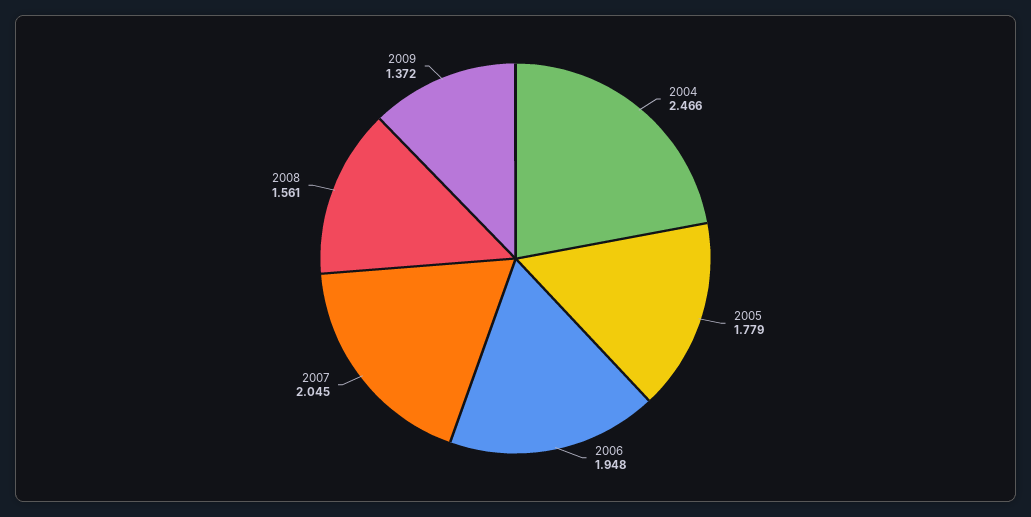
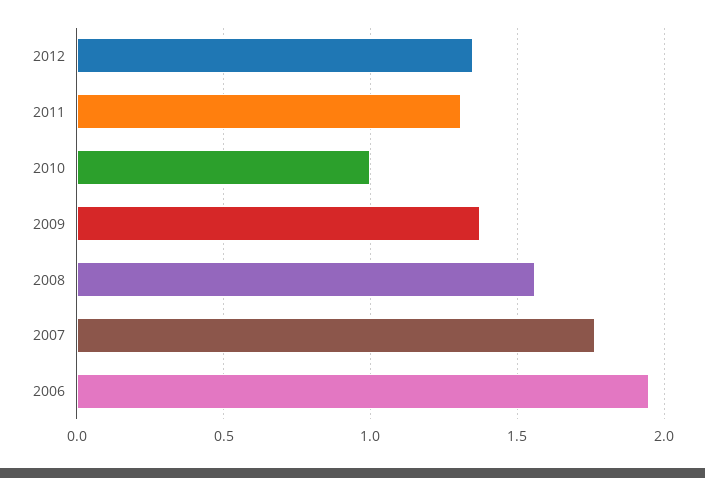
2004: 2.466 -> none
2005: 1.779 -> none
2007: 2.045 -> 1.75
2012: none -> 1.35
2011: none -> 1.3
2010: none -> 1

